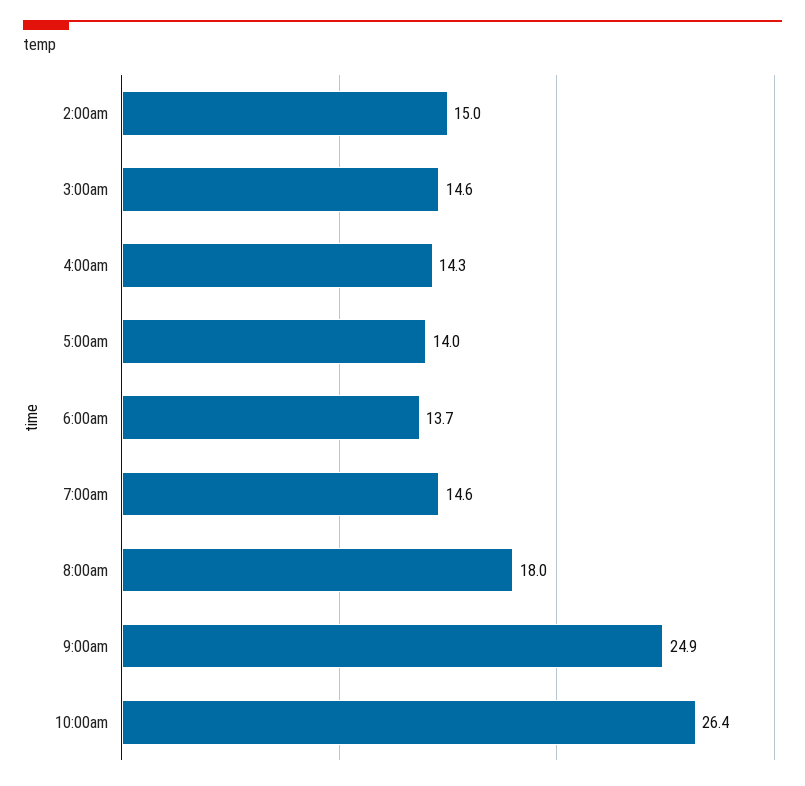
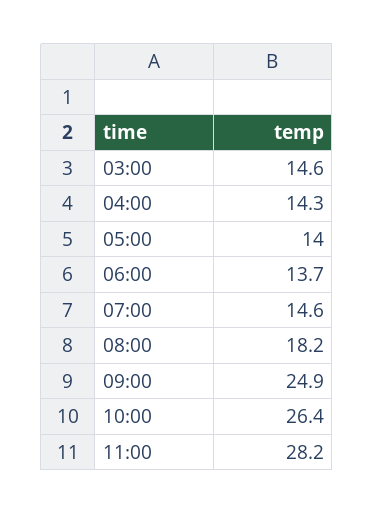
2:00am: 15 -> none
8:00am: 18 -> 18.2
11:00: none -> 28.2

